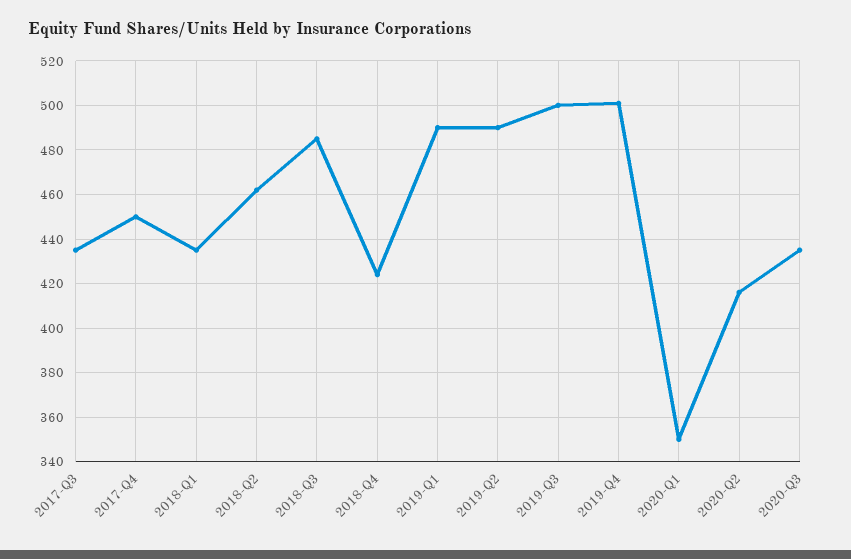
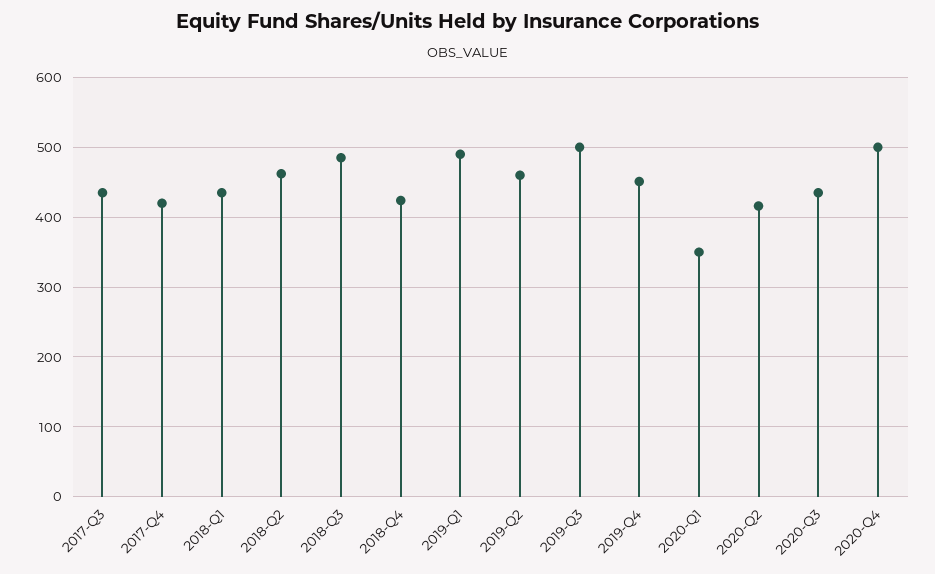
2017-Q4: 450 -> 420
2019-Q2: 490 -> 460
2019-Q4: 500 -> 450
2020-Q4: none -> 500

